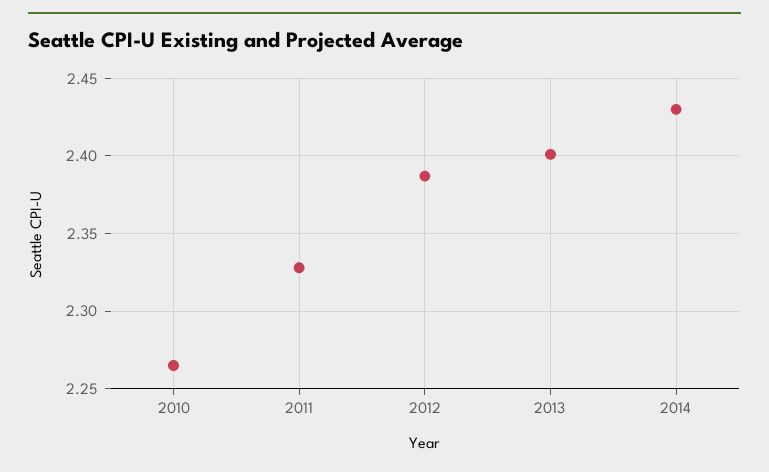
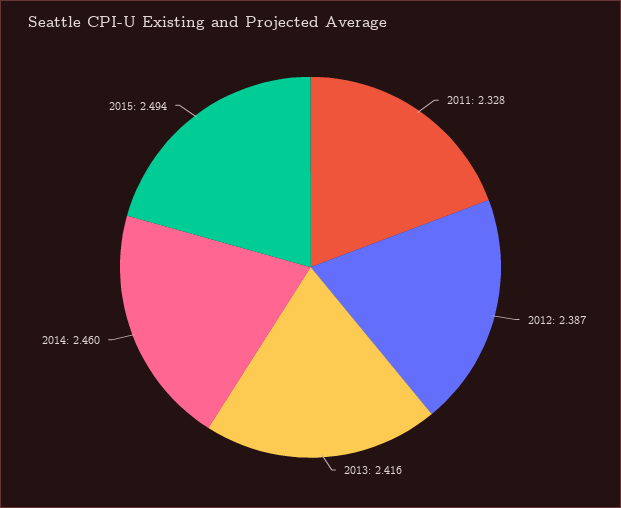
2010: 2.265 -> none
2013: 2.4 -> 2.416
2014: 2.43 -> 2.46
2015: none -> 2.494

